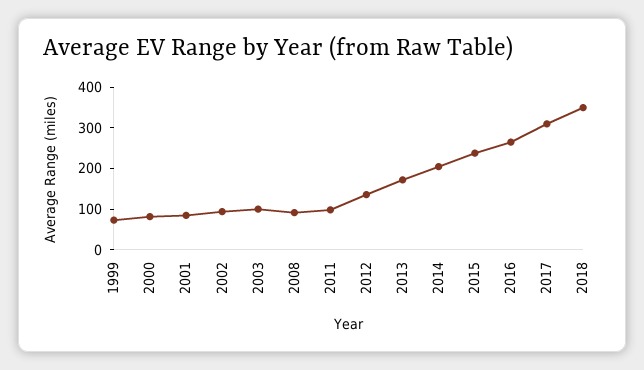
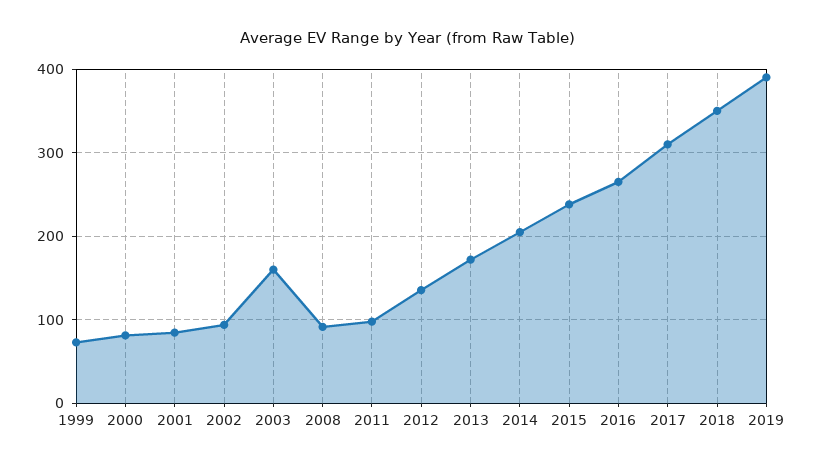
2003: 100 -> 160
2019: none -> 390

